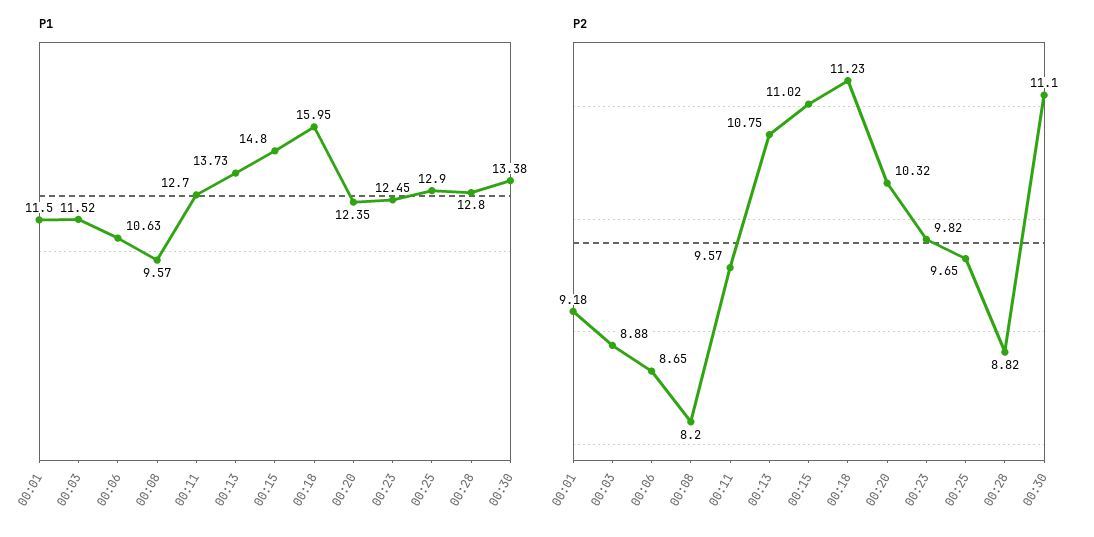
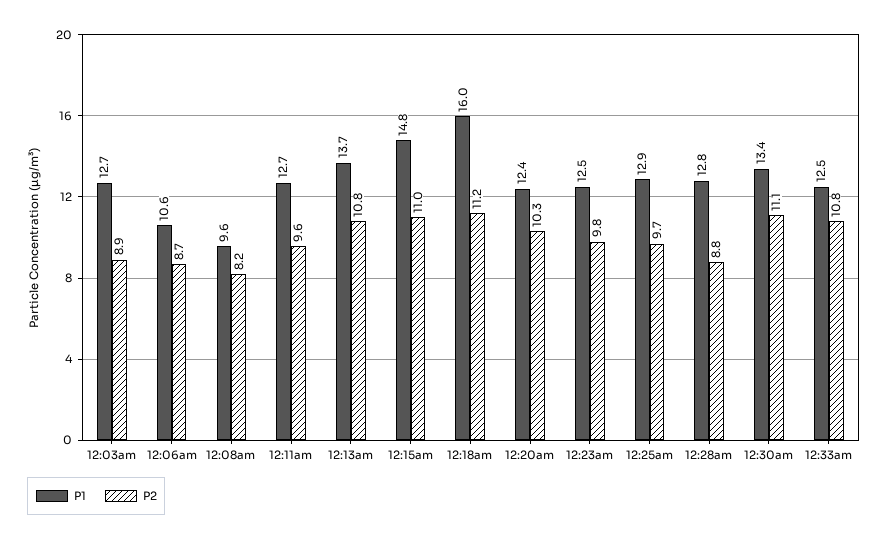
P1, 00:01: 11.5 -> none
P1, 00:03: 11.52 -> 12.7
P2, 00:01: 9.18 -> none
P1, 12:33am: none -> 12.5
P2, 12:33am: none -> 10.8

